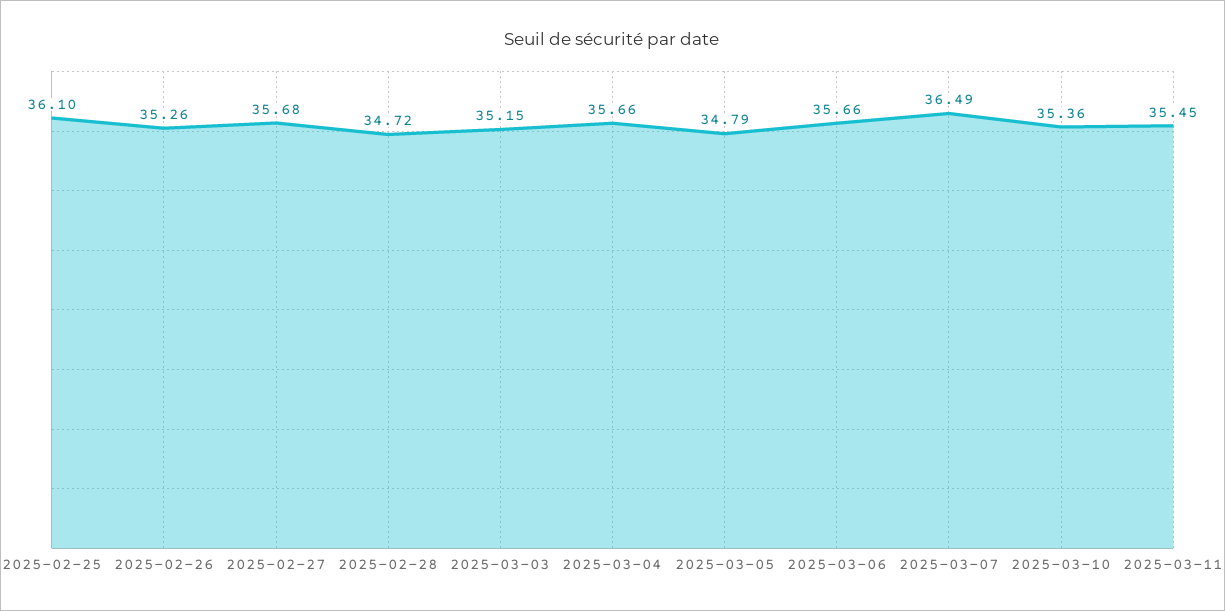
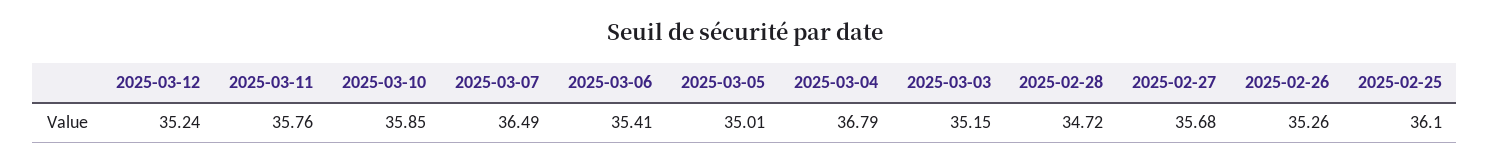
2025-03-04: 35.66 -> 36.79
2025-03-05: 34.79 -> 35.01
2025-03-06: 35.66 -> 35.41
2025-03-10: 35.36 -> 35.85
2025-03-11: 35.45 -> 35.76
2025-03-12: none -> 35.24

